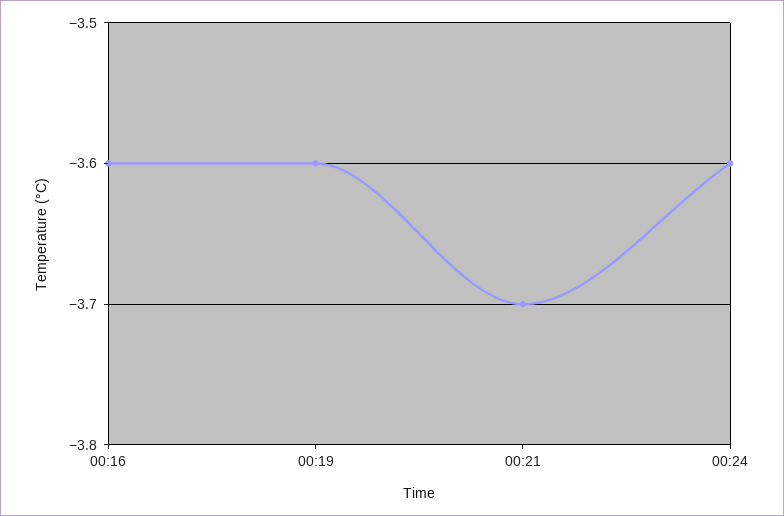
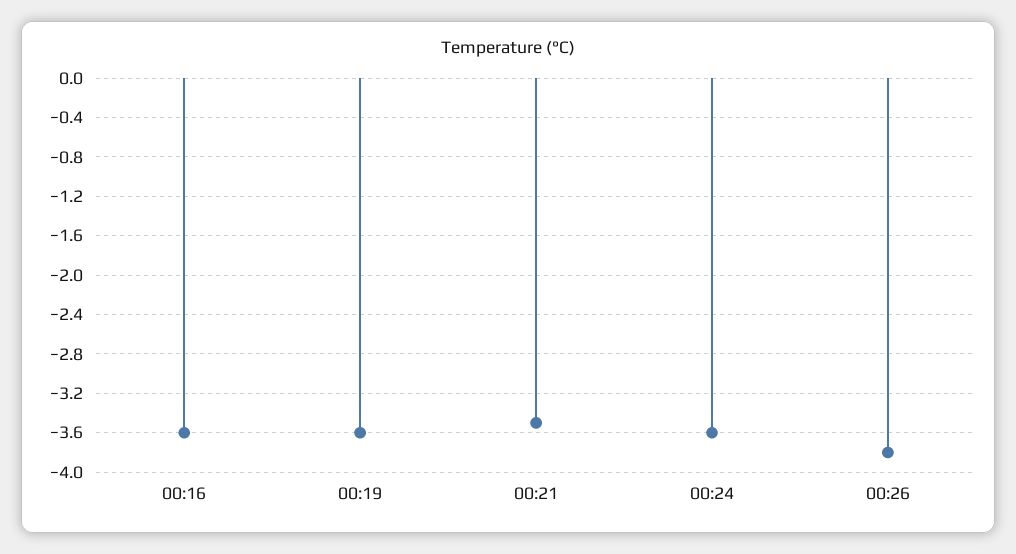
00:21: -3.7 -> -3.5
00:26: none -> -3.8

